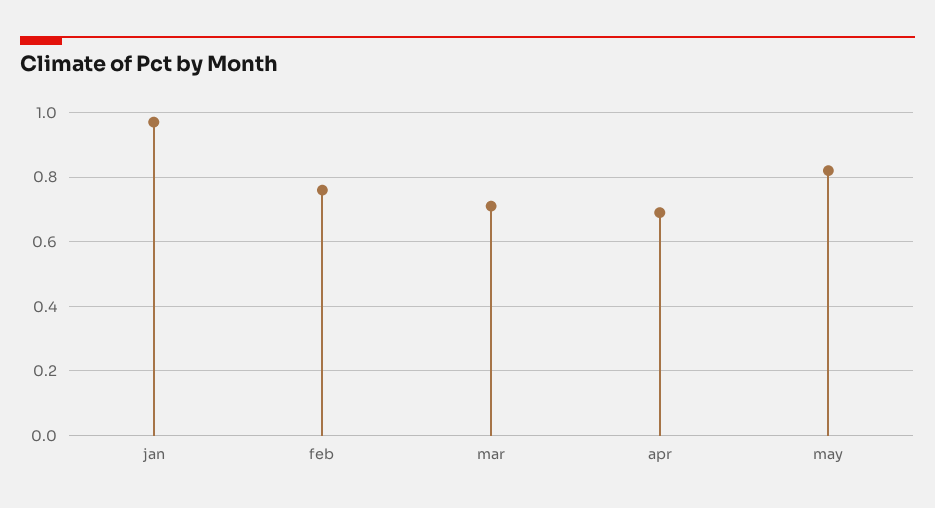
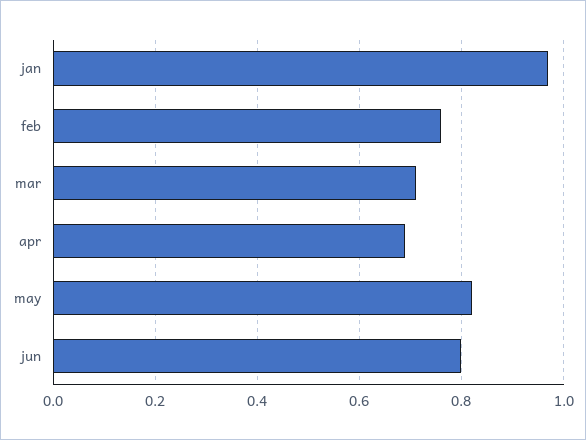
jun: none -> 0.8

